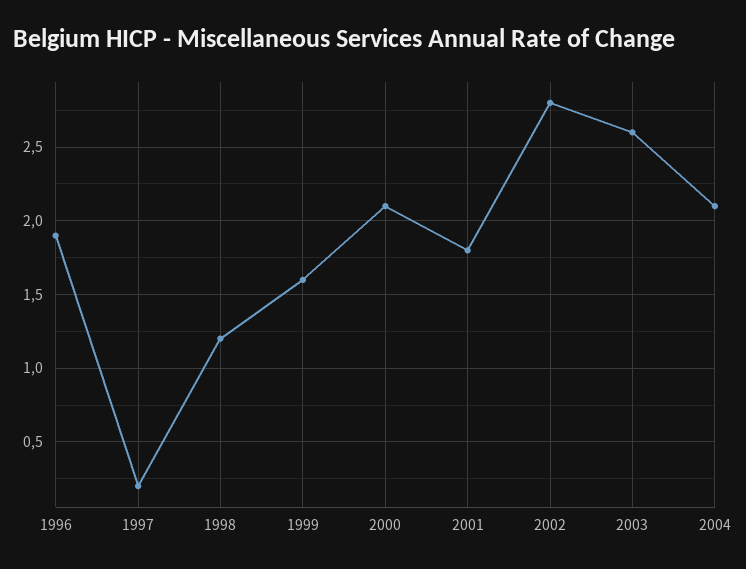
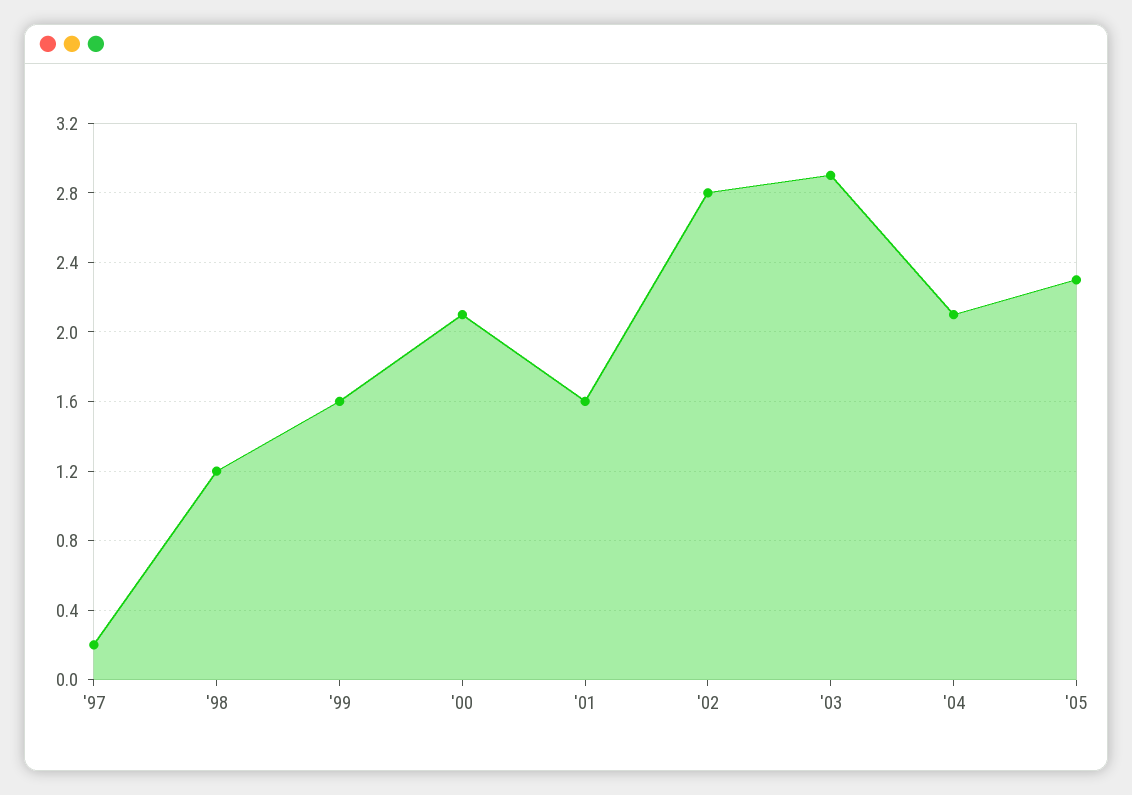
1996: 1.9 -> none
2001: 1.8 -> 1.6
2003: 2.6 -> 2.9
'05: none -> 2.3

